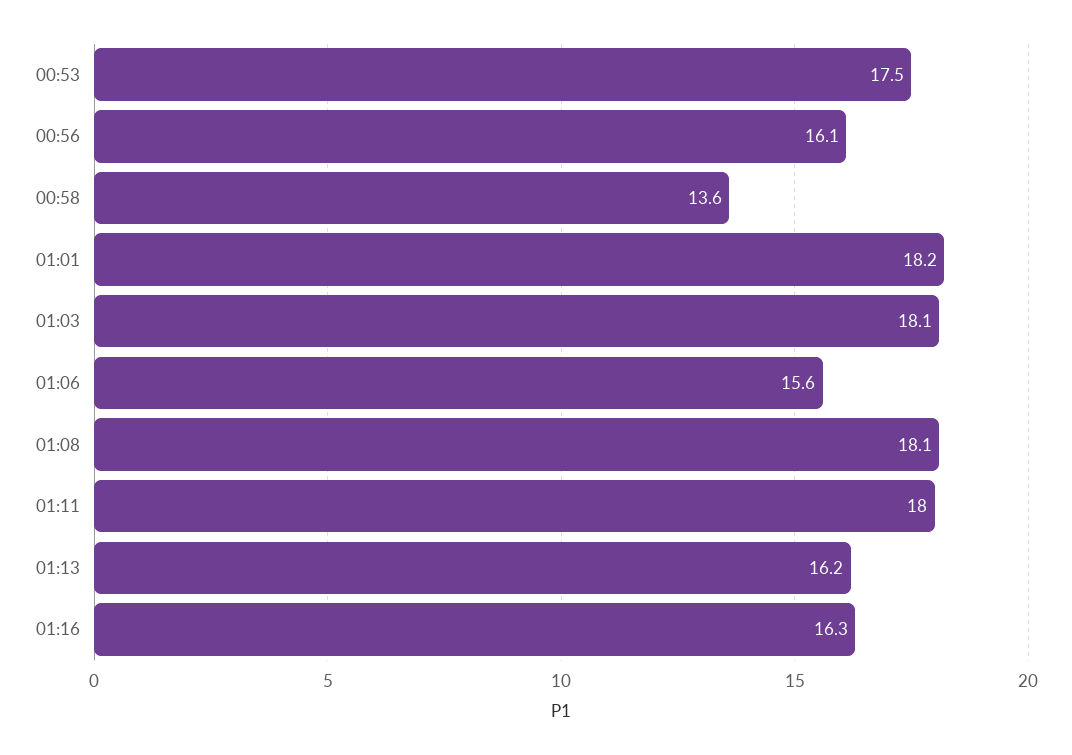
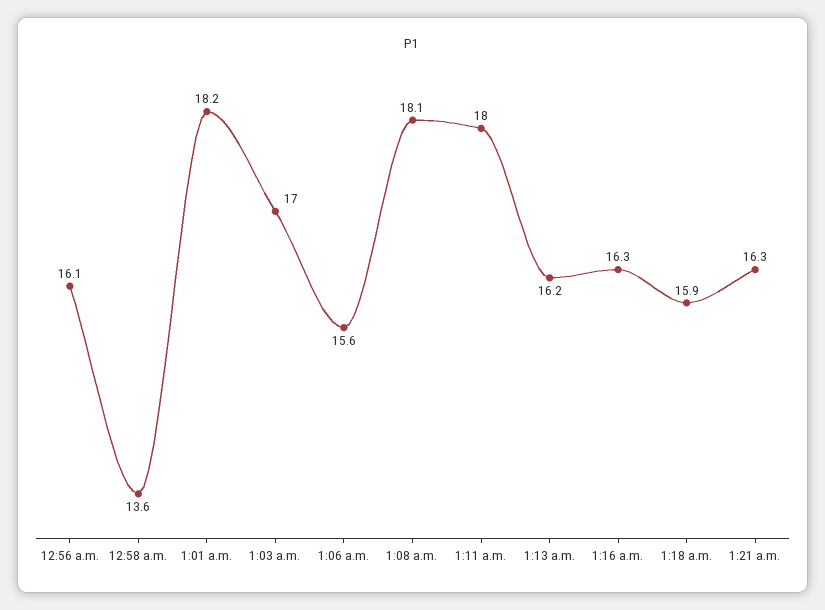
00:53: 17.5 -> none
01:03: 18.1 -> 17
1:18 a.m.: none -> 15.9
1:21 a.m.: none -> 16.3

